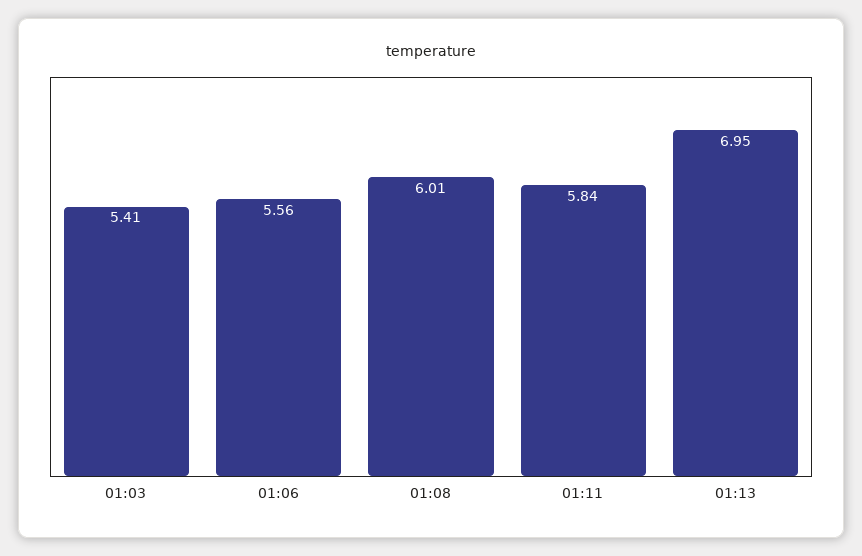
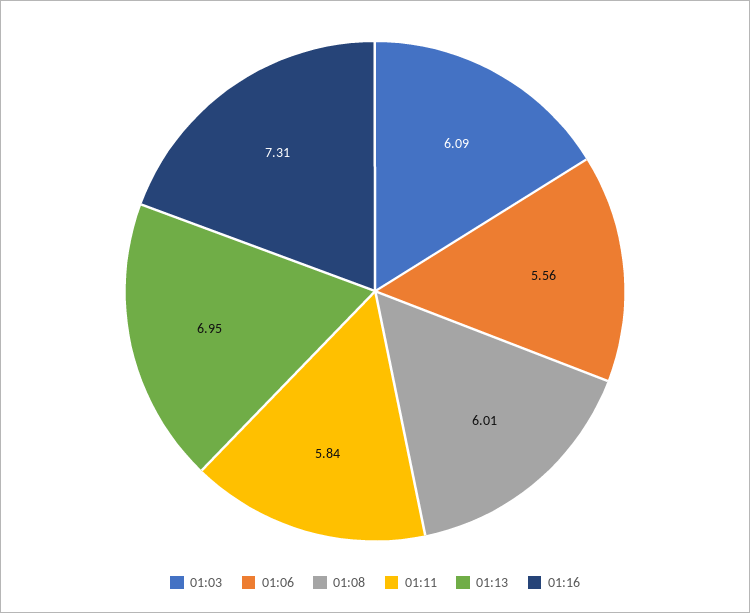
01:03: 5.41 -> 6.09
01:16: none -> 7.31

